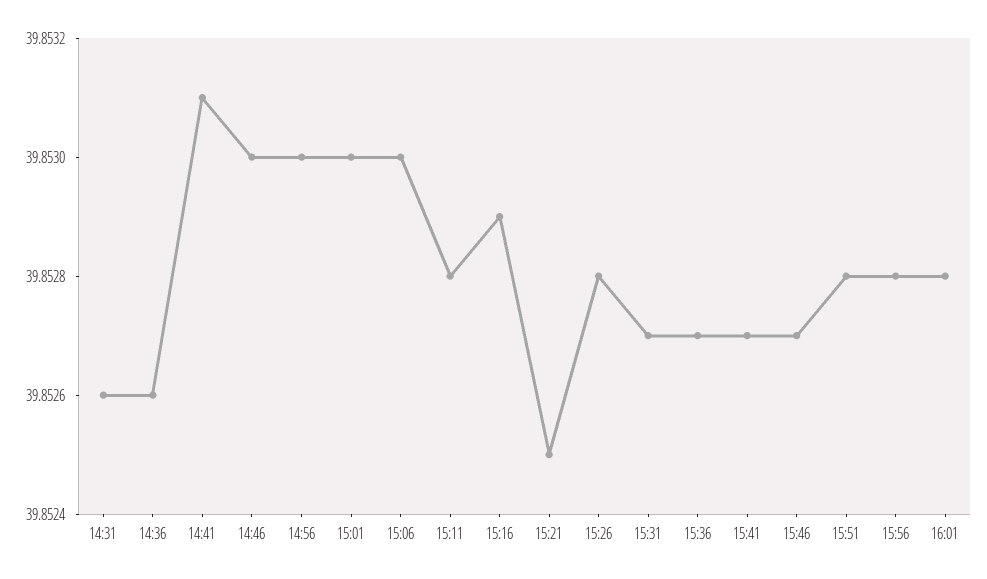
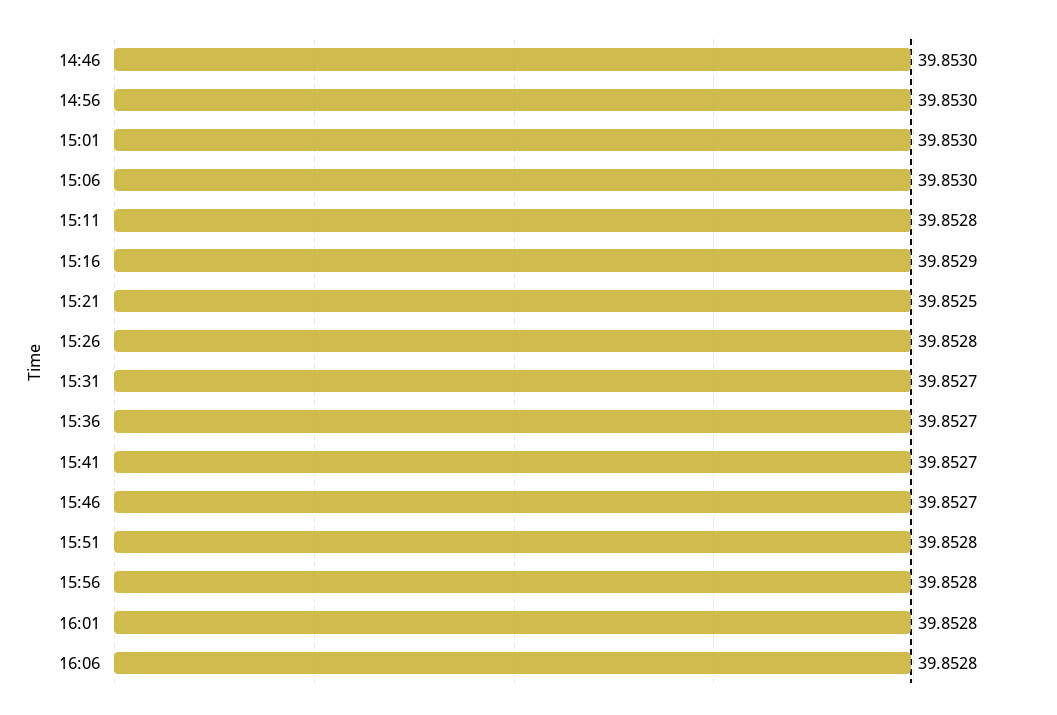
14:31: 39.8526 -> none
14:36: 39.8526 -> none
14:41: 39.8531 -> none
16:06: none -> 39.8528

